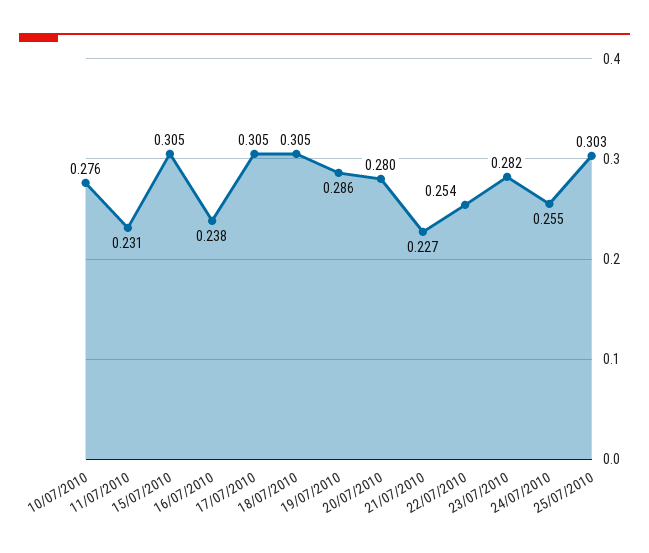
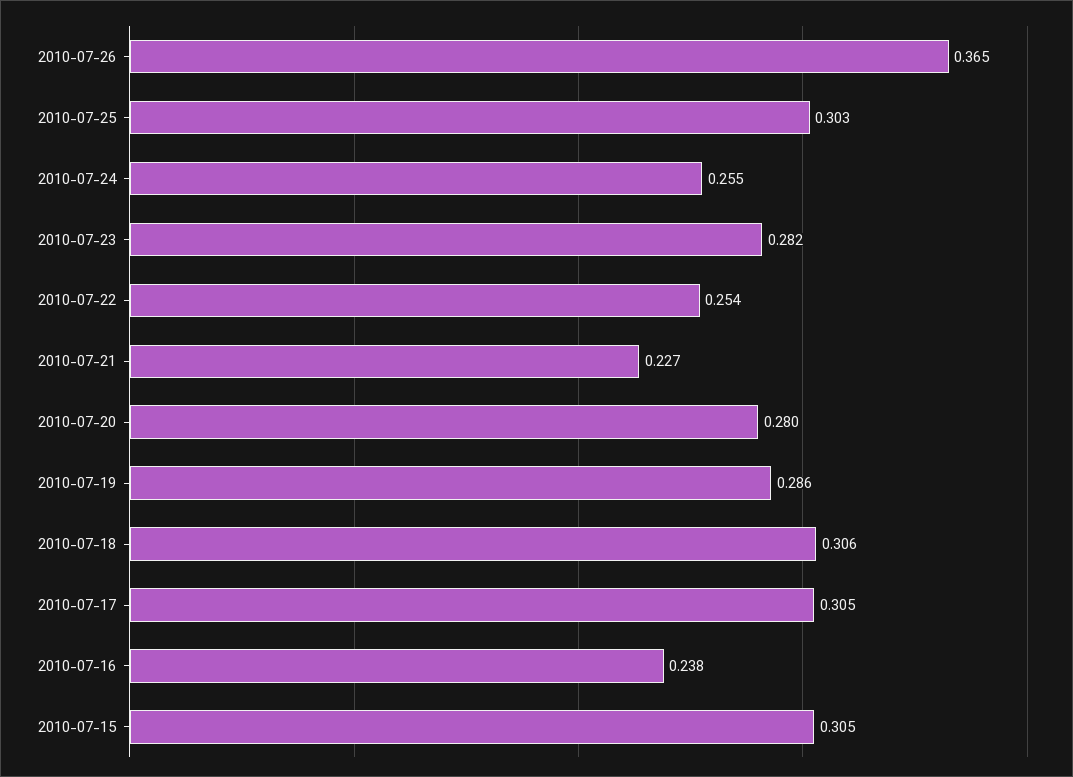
10/07/2010: 0.276 -> none
11/07/2010: 0.231 -> none
18/07/2010: 0.305 -> 0.306
2010-07-26: none -> 0.365

